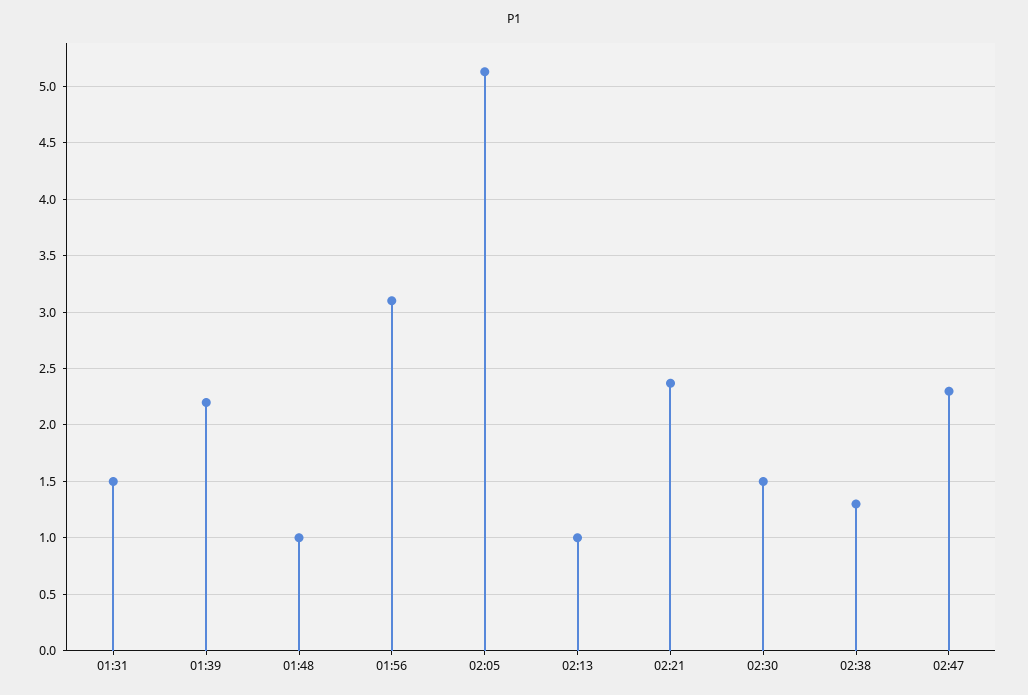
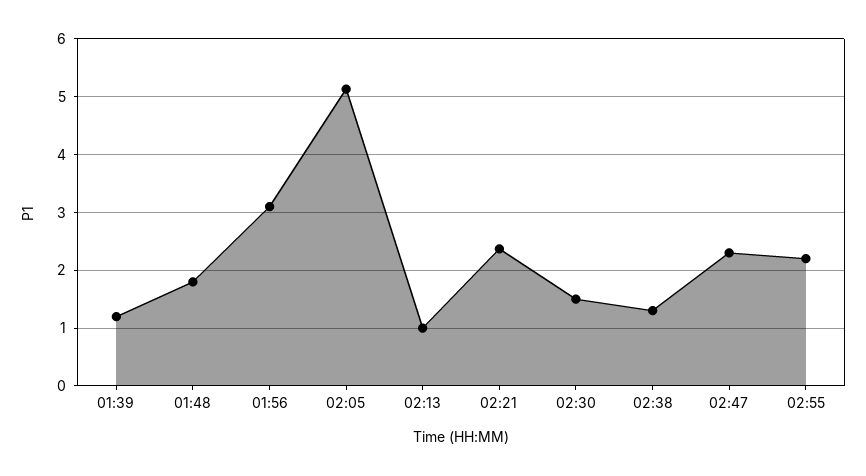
01:31: 1.5 -> none
01:39: 2.2 -> 1.2
01:48: 1 -> 1.8
02:55: none -> 2.2

